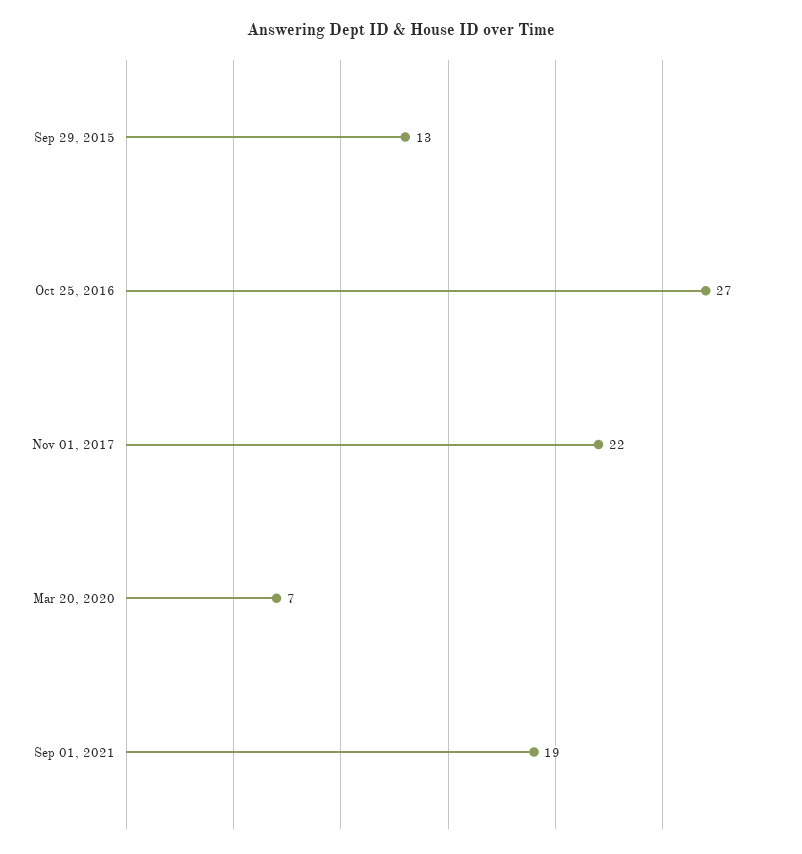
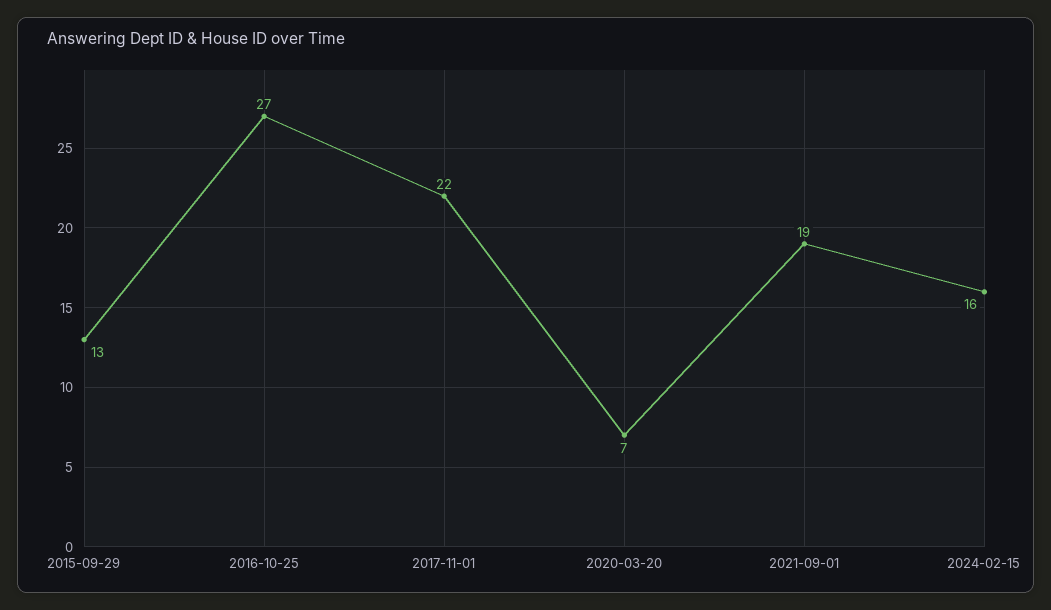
2024-02-15: none -> 16

